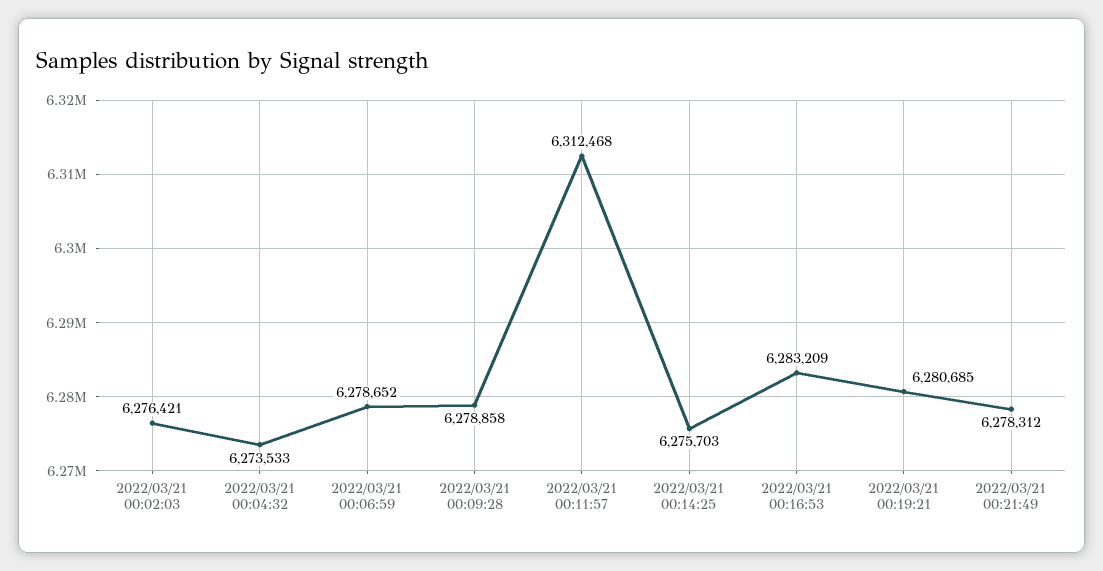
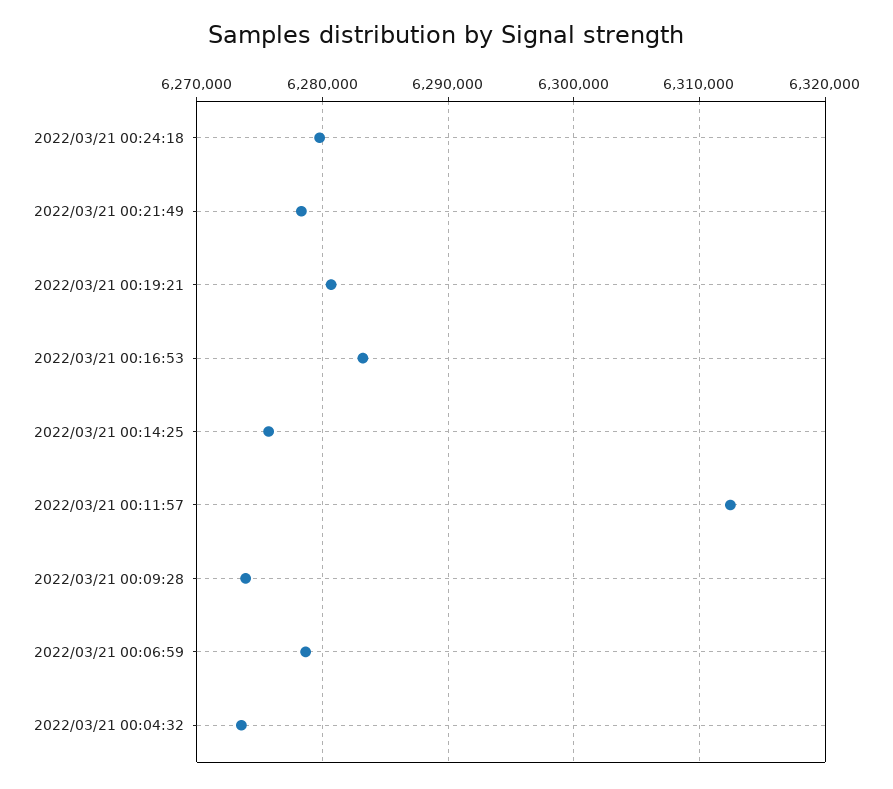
2022/03/21 00:02:03: 6276421 -> none
2022/03/21 00:09:28: 6278858 -> 6274000
2022/03/21 00:24:18: none -> 6280000

